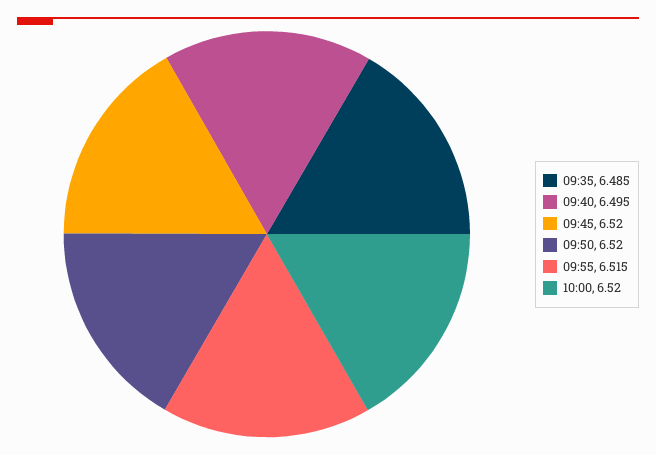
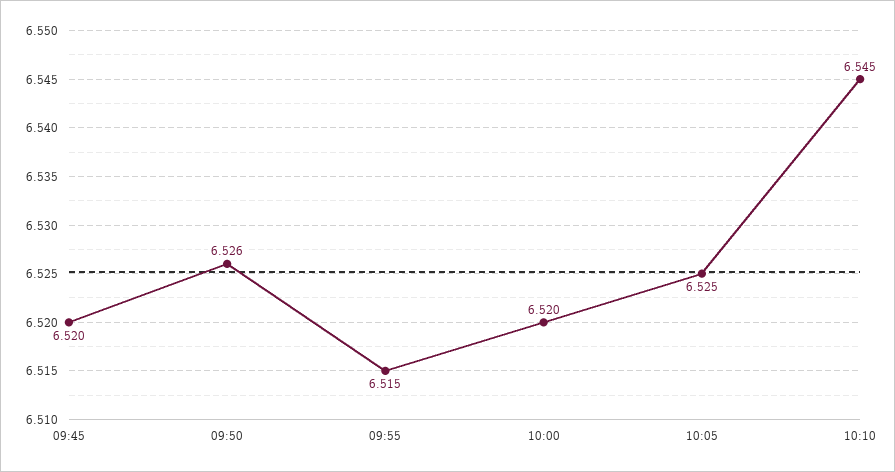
09:35: 6.485 -> none
09:40: 6.495 -> none
09:50: 6.52 -> 6.526
10:05: none -> 6.525
10:10: none -> 6.545

